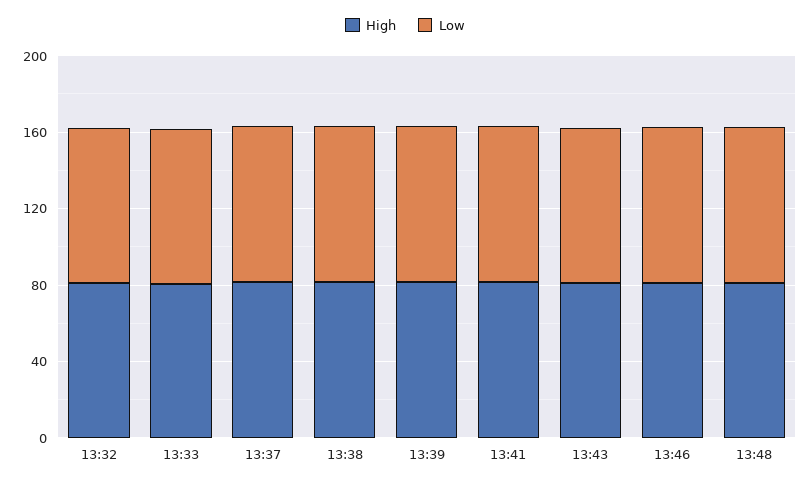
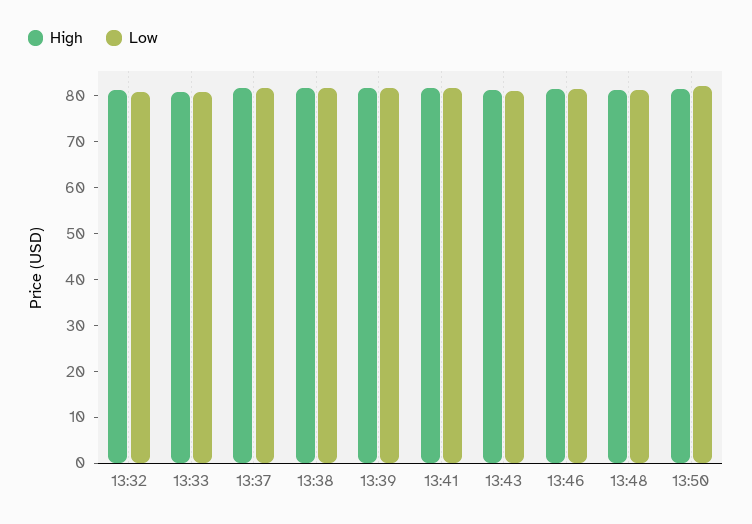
High, 13:50: none -> 82
Low, 13:50: none -> 82

